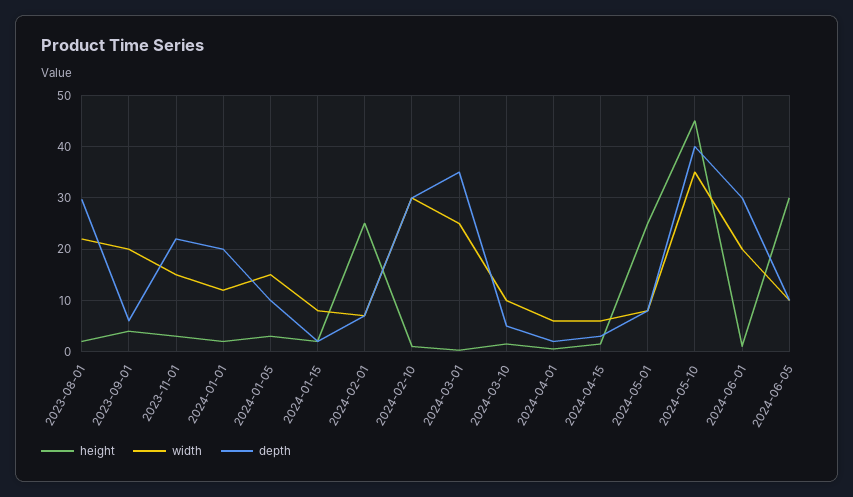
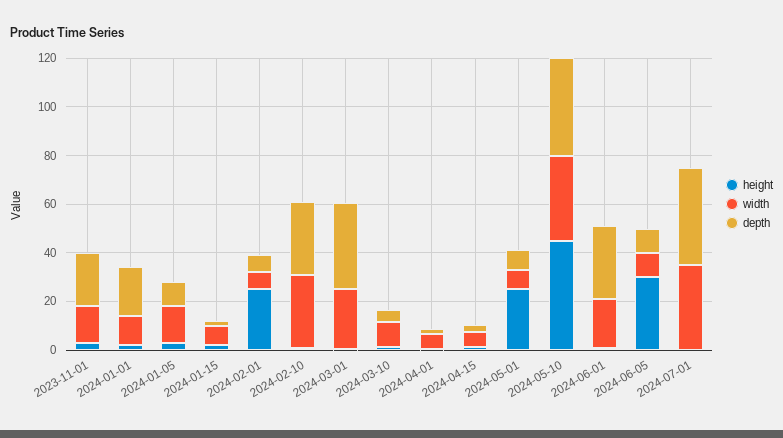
height, 2023-08-01: 2 -> none
width, 2023-08-01: 22 -> none
depth, 2023-08-01: 30 -> none
height, 2023-09-01: 4 -> none
width, 2023-09-01: 20 -> none
depth, 2023-09-01: 6 -> none
height, 2024-07-01: none -> 0
width, 2024-07-01: none -> 35
depth, 2024-07-01: none -> 40

